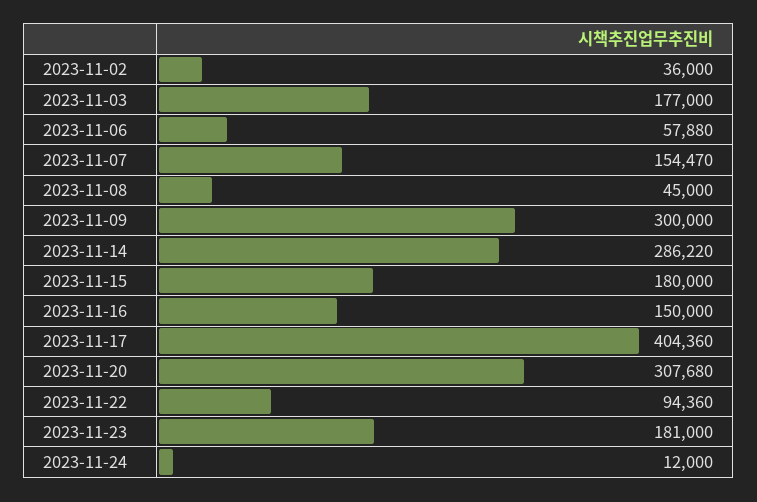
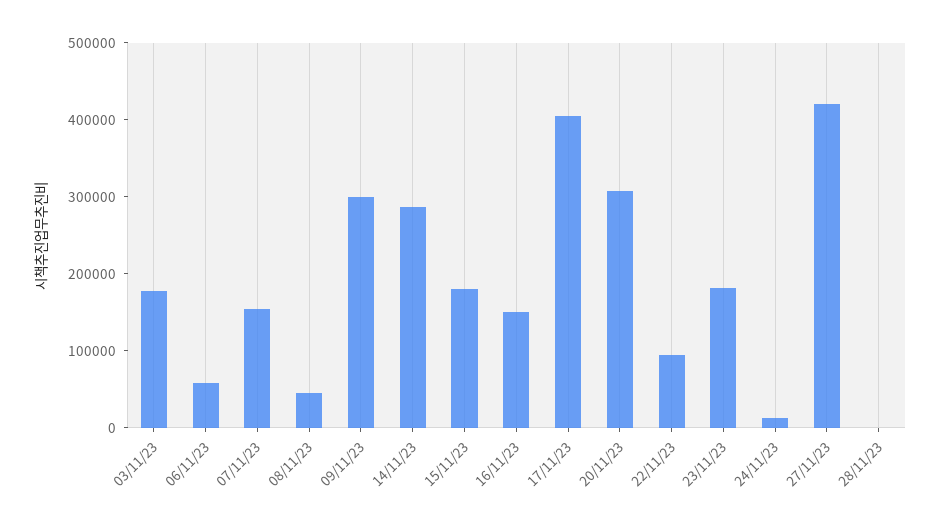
2023-11-02: 36000 -> none
27/11/23: none -> 420000
28/11/23: none -> 0

